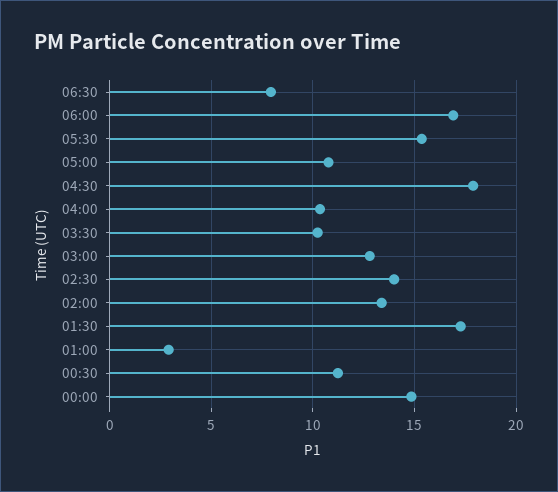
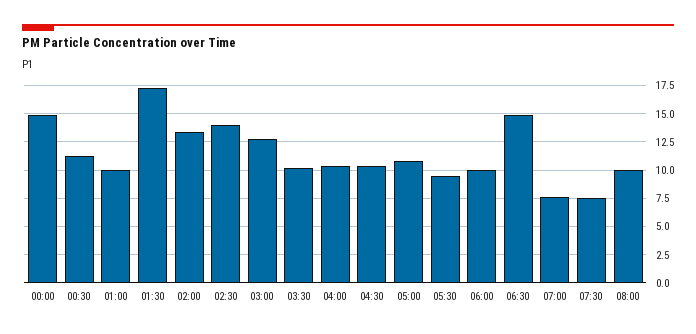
06:30: 8 -> 15
06:00: 17 -> 10
05:30: 15.5 -> 10
04:30: 18 -> 10
01:00: 3 -> 10
07:00: none -> 7.5
07:30: none -> 7.5
08:00: none -> 10

